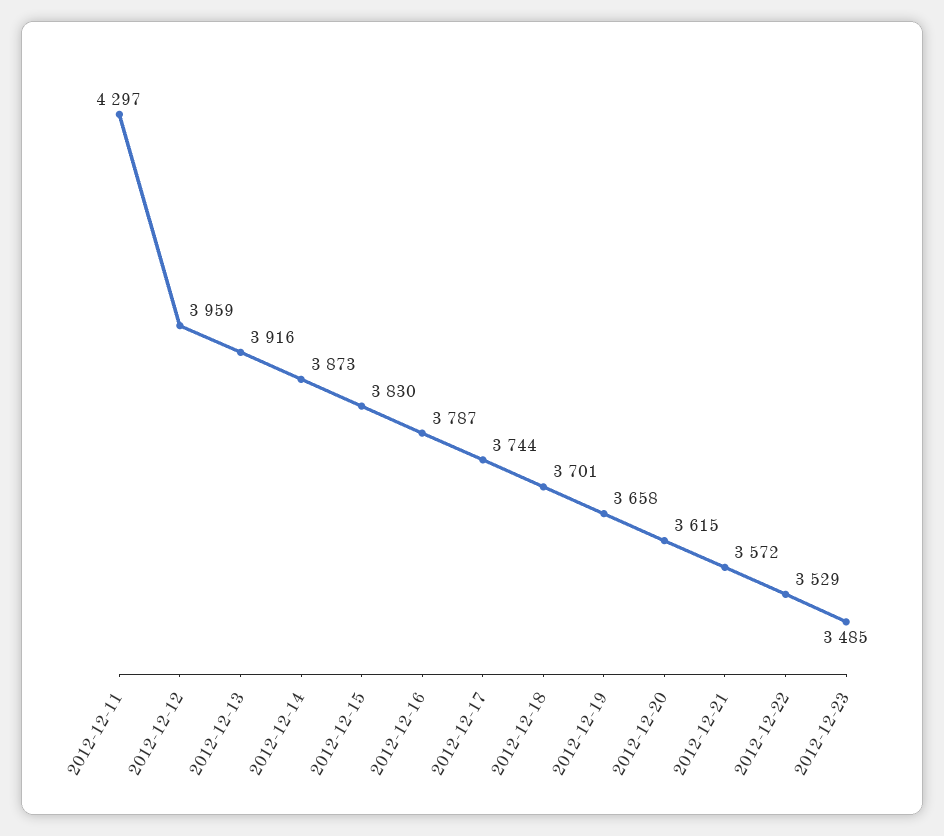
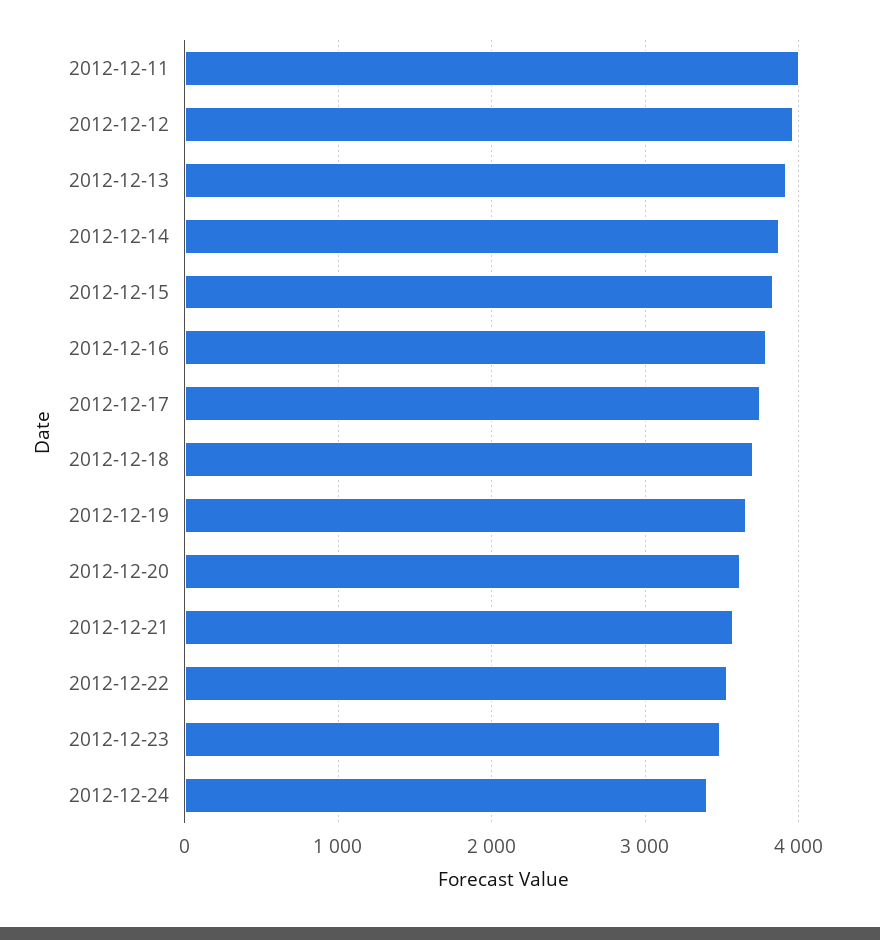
2012-12-11: 4297 -> 4000
2012-12-24: none -> 3400

